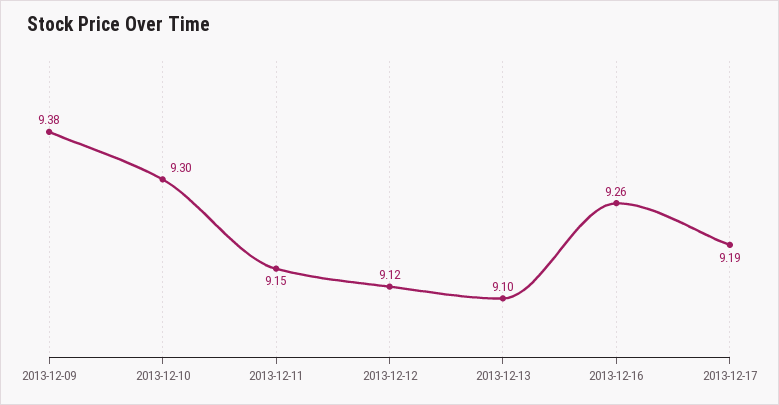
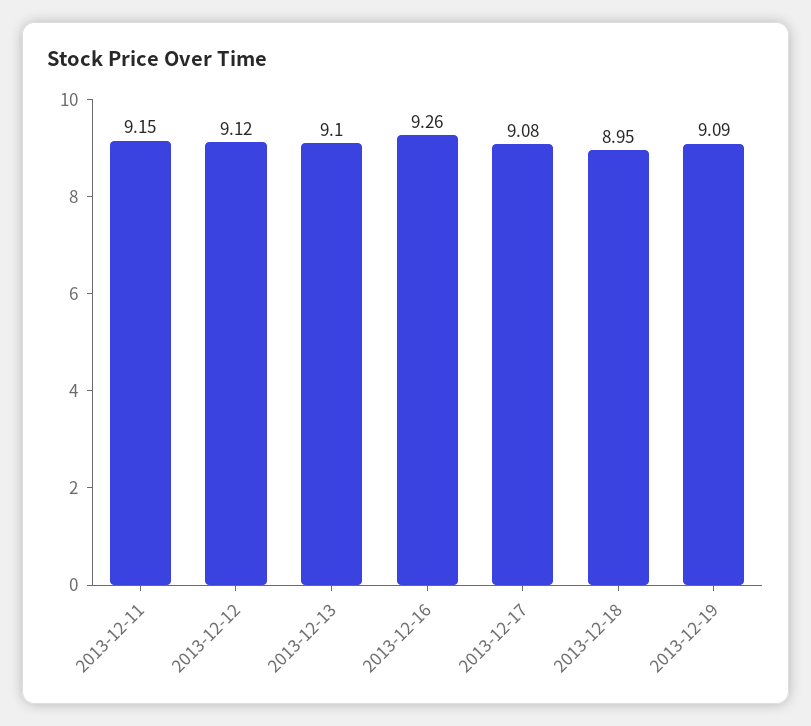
2013-12-09: 9.38 -> none
2013-12-10: 9.3 -> none
2013-12-17: 9.19 -> 9.08
2013-12-18: none -> 8.95
2013-12-19: none -> 9.09

